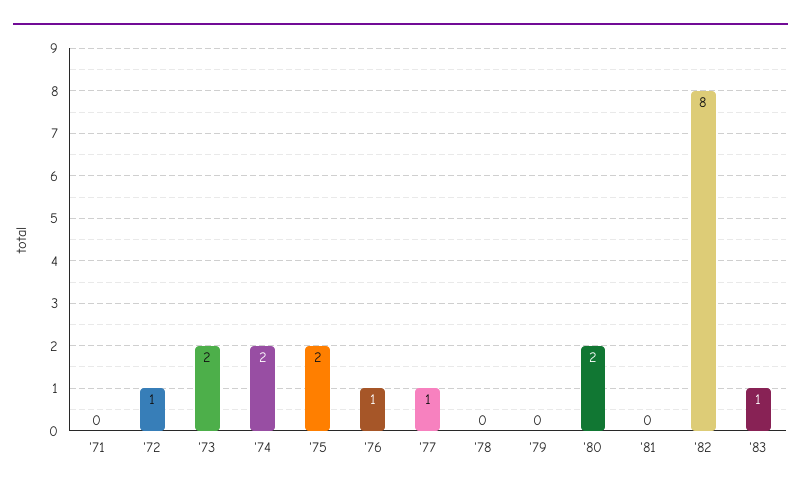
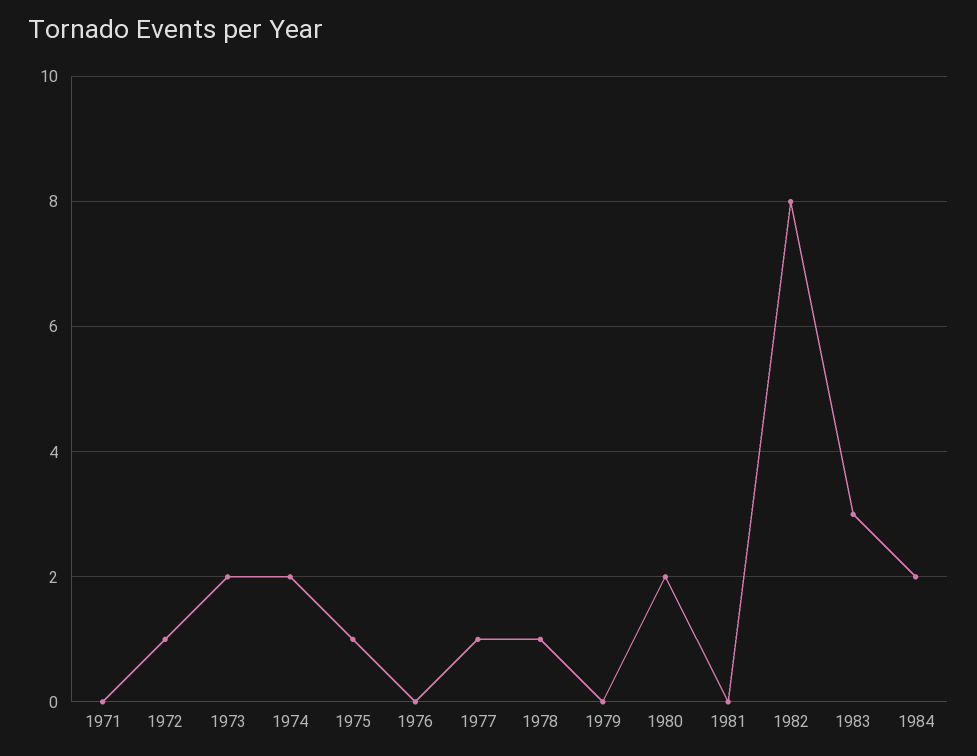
'75: 2 -> 1
'76: 1 -> 0
'78: 0 -> 1
'83: 1 -> 3
1984: none -> 2

